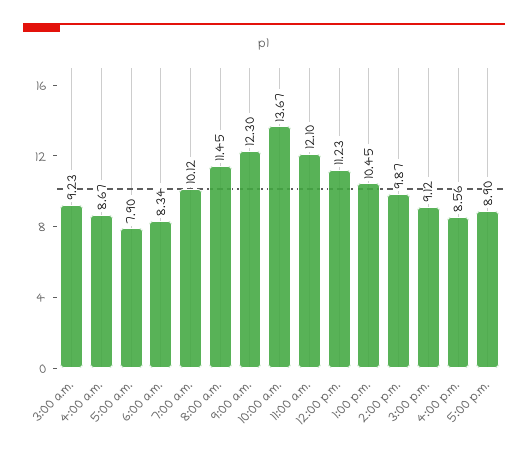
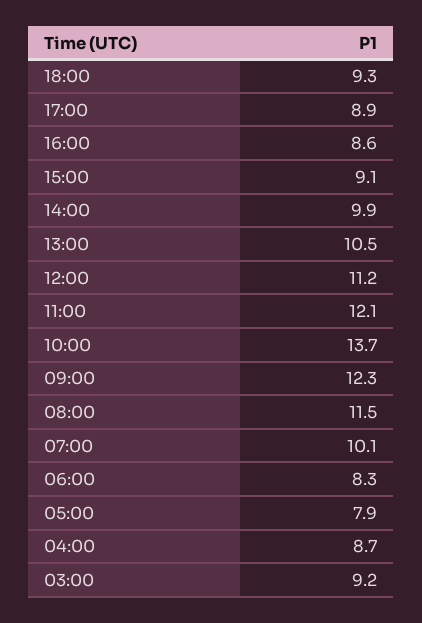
18:00: none -> 9.3

